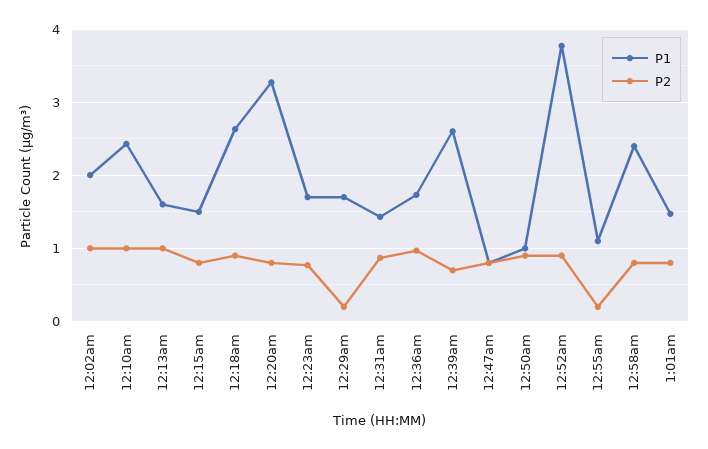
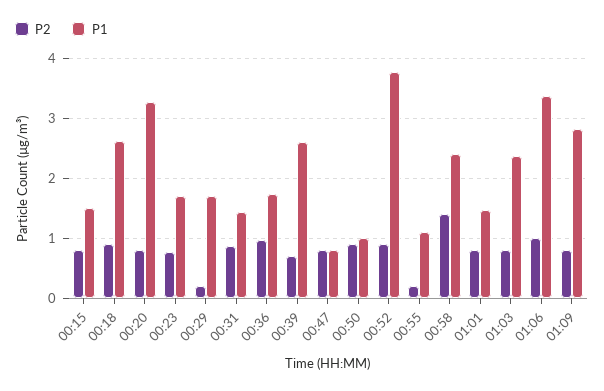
P1, 12:02am: 2 -> none
P2, 12:02am: 1 -> none
P1, 12:10am: 2.4 -> none
P2, 12:10am: 1 -> none
P1, 12:13am: 1.6 -> none
P2, 12:13am: 1 -> none
P2, 12:58am: 0.8 -> 1.4
P2, 01:03: none -> 0.8
P1, 01:03: none -> 2.4
P2, 01:06: none -> 1
P1, 01:06: none -> 3.4
P2, 01:09: none -> 0.8
P1, 01:09: none -> 2.8

